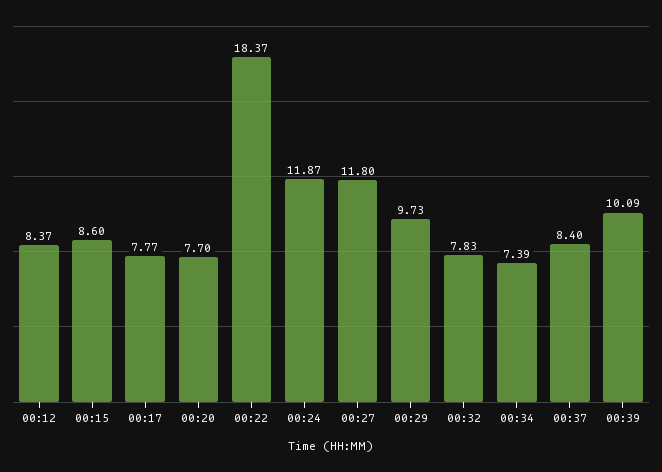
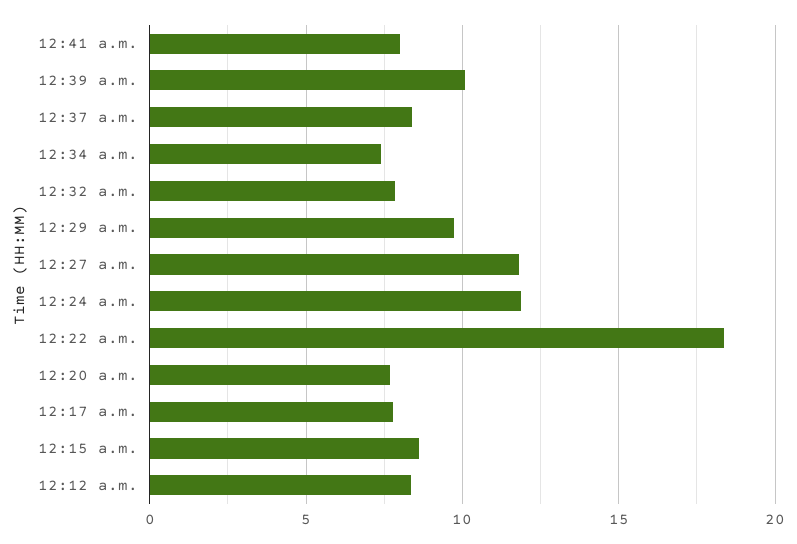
12:41 a.m.: none -> 8

